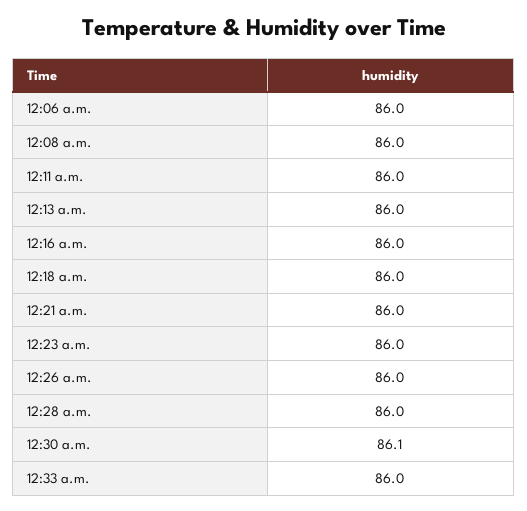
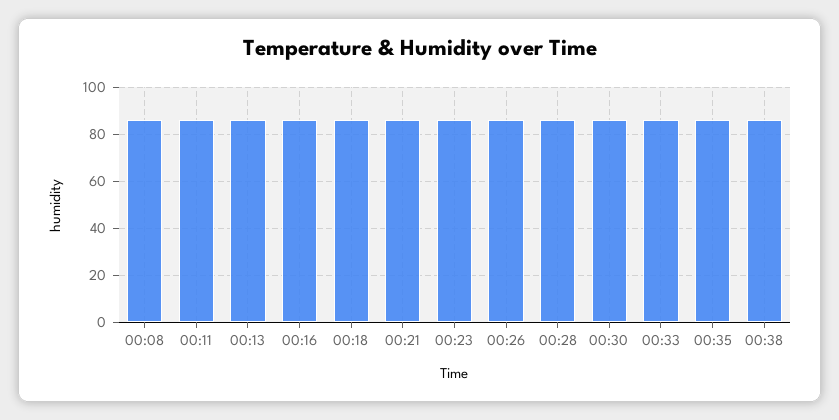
12:06 a.m.: 86 -> none
00:35: none -> 85
00:38: none -> 85

